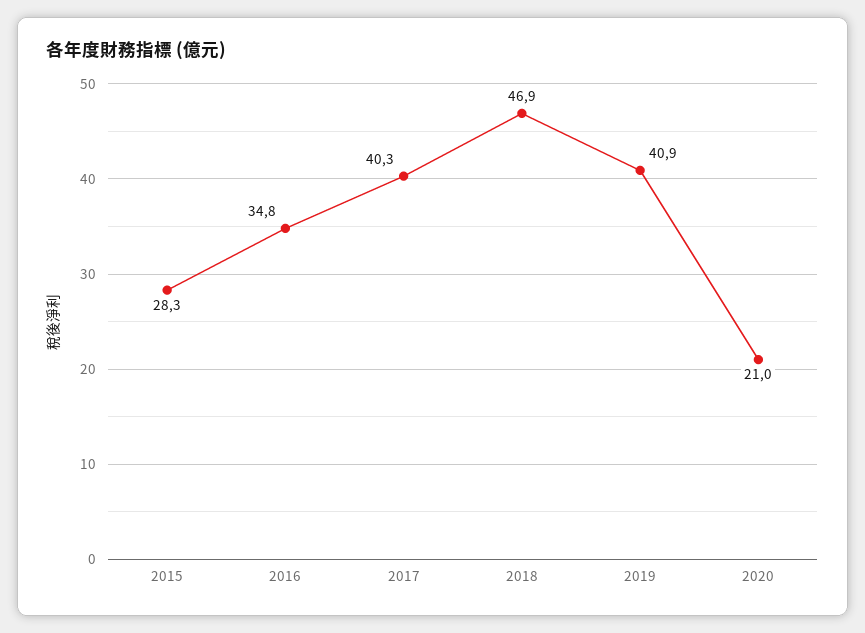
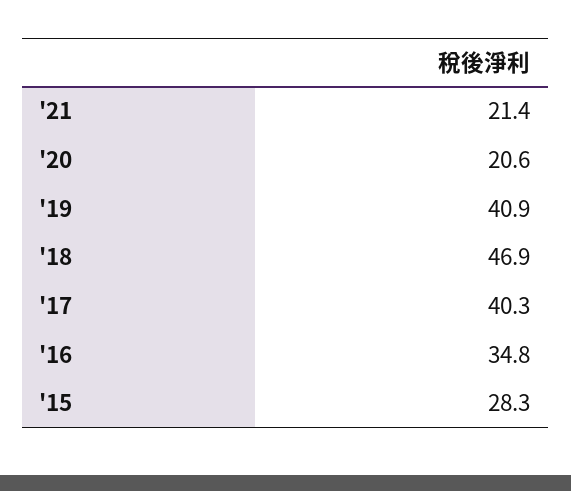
2020: 21 -> 20.6
'21: none -> 21.4

